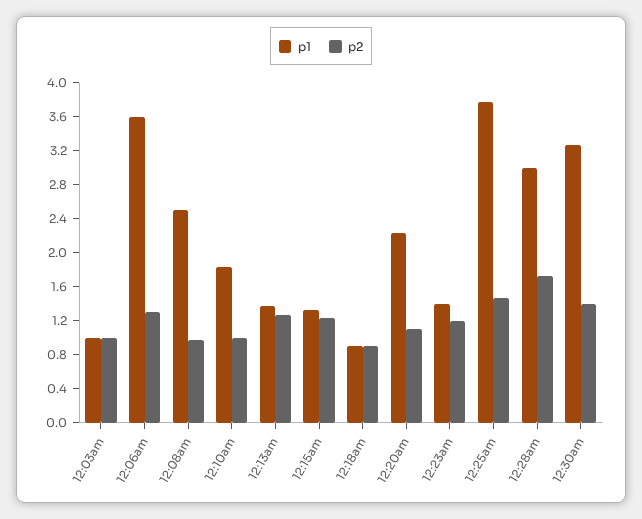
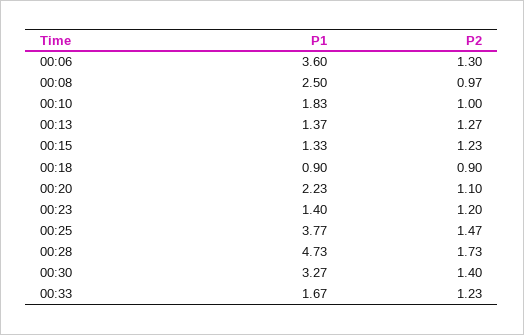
p1, 12:03am: 1 -> none
p2, 12:03am: 1 -> none
p1, 12:28am: 3 -> 4.73
p1, 00:33: none -> 1.67
p2, 00:33: none -> 1.23

